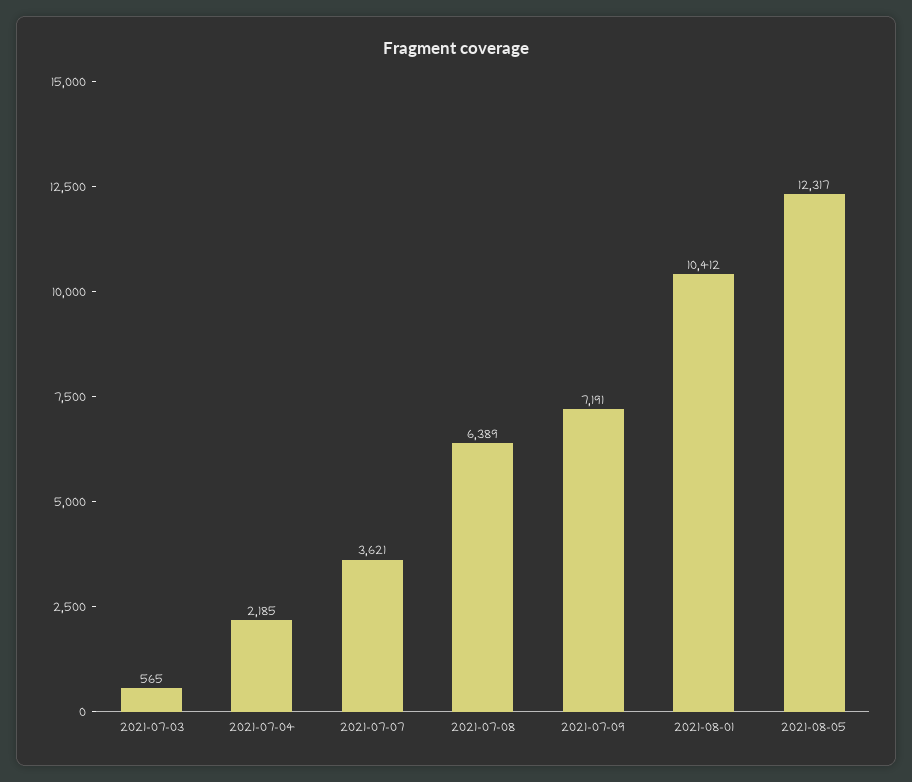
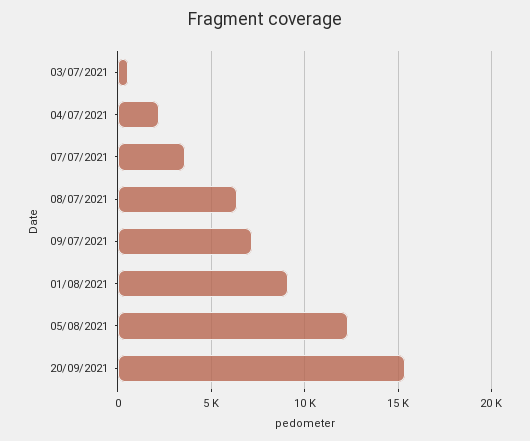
2021-08-01: 10412 -> 9000
20/09/2021: none -> 15500

